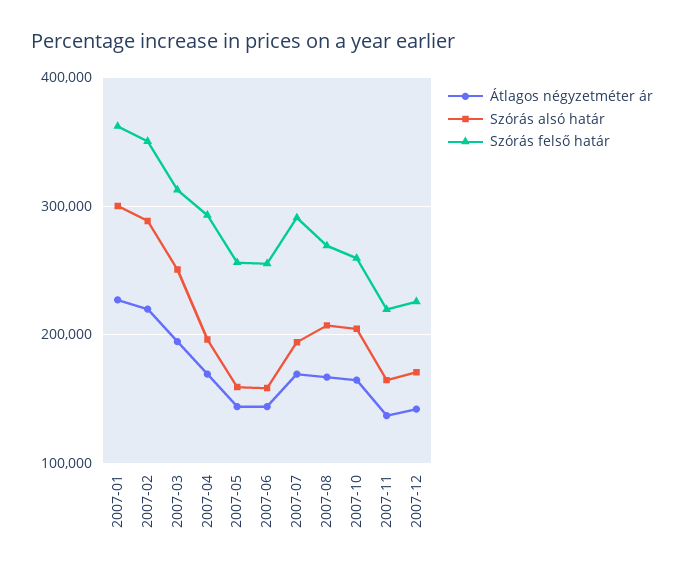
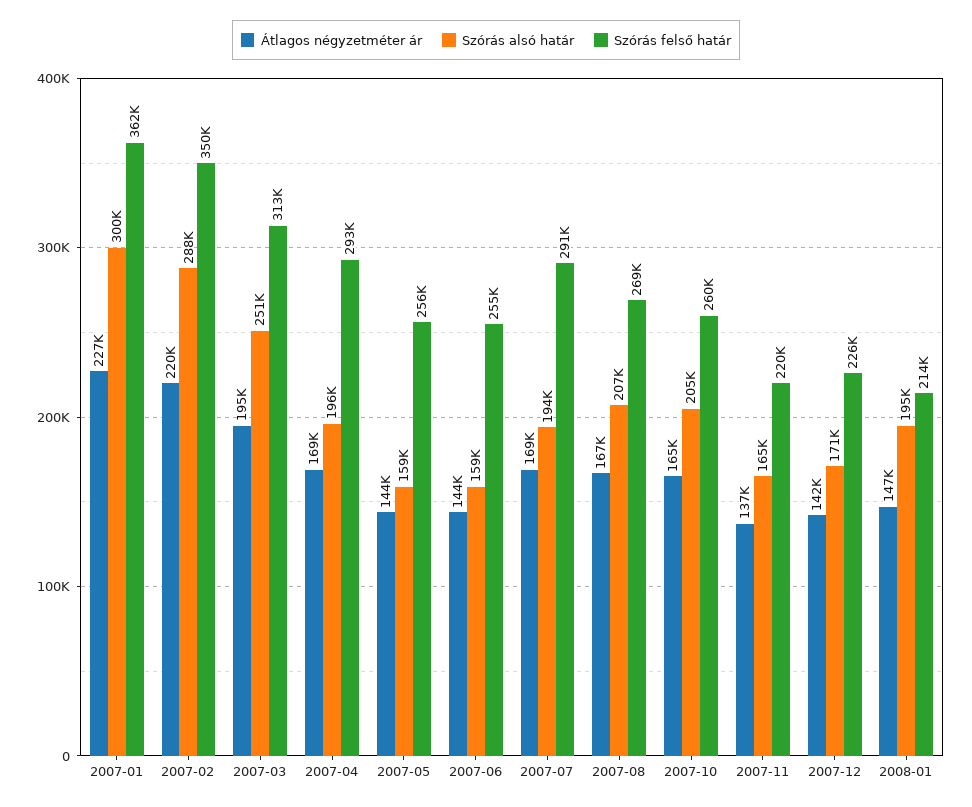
Átlagos négyzetméter ár, 2008-01: none -> 147000
Szórás alsó határ, 2008-01: none -> 195000
Szórás felső határ, 2008-01: none -> 214000

